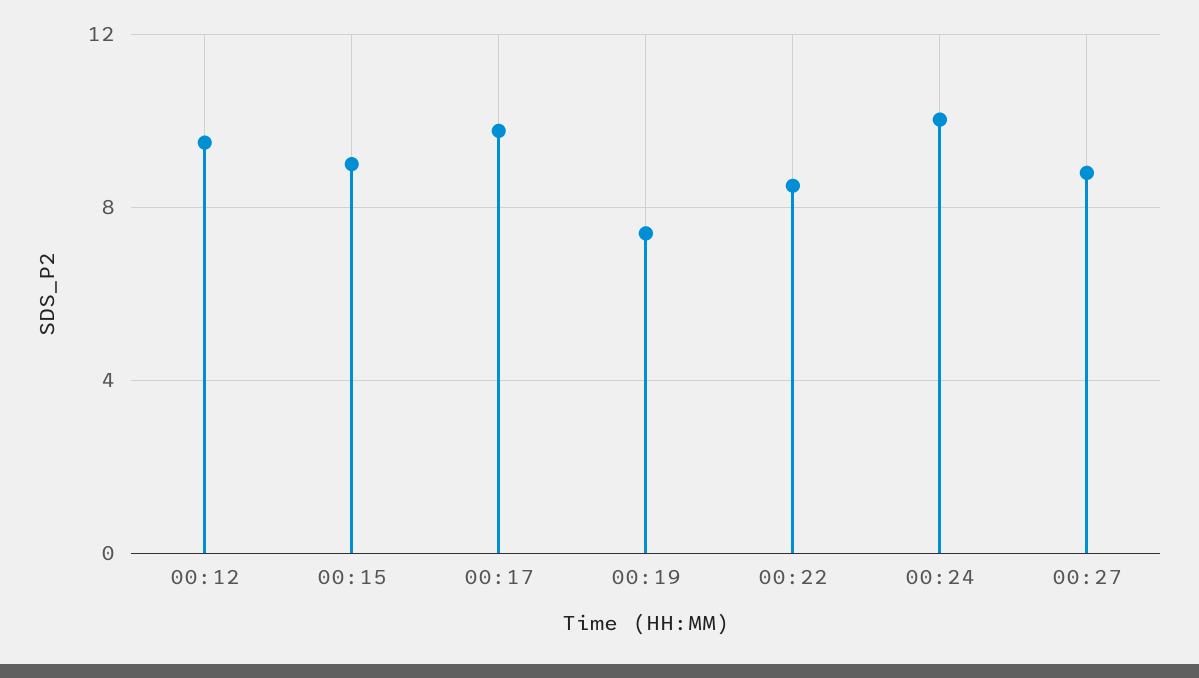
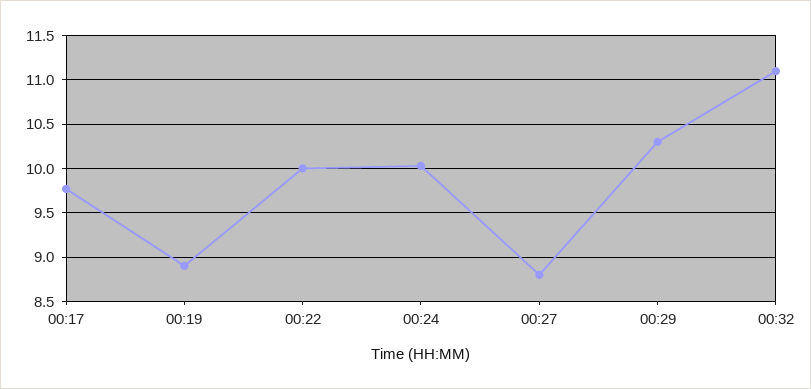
00:12: 9.5 -> none
00:15: 9 -> none
00:19: 7.5 -> 8.9
00:22: 8.5 -> 10
00:29: none -> 10.3
00:32: none -> 11.1

